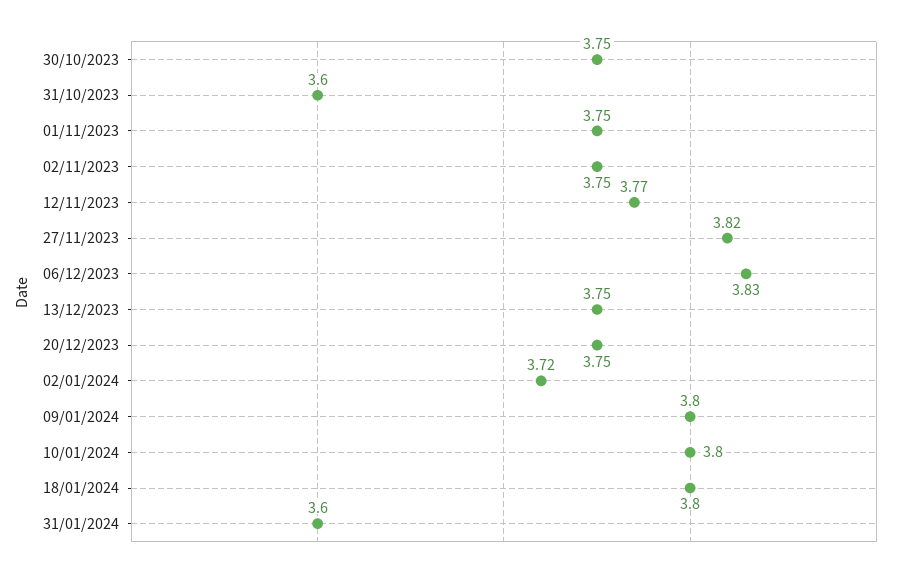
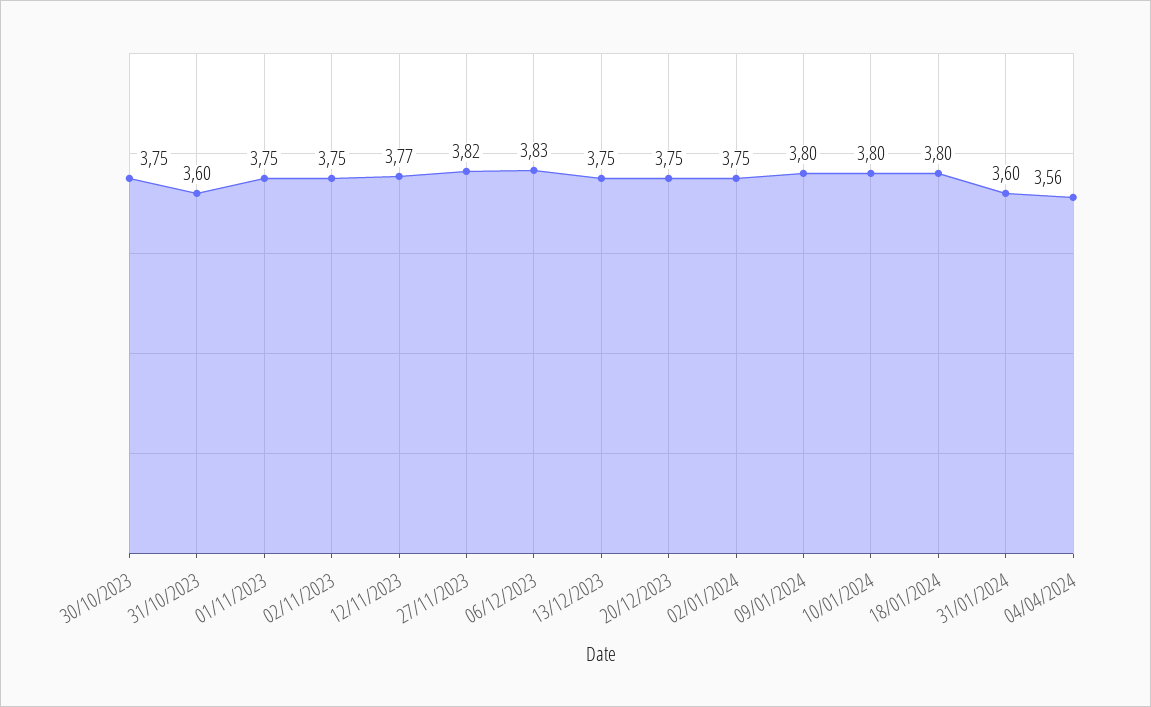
02/01/2024: 3.72 -> 3.75
04/04/2024: none -> 3.56

